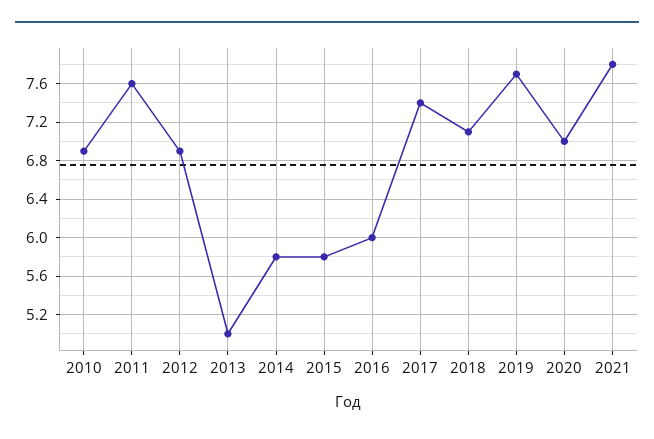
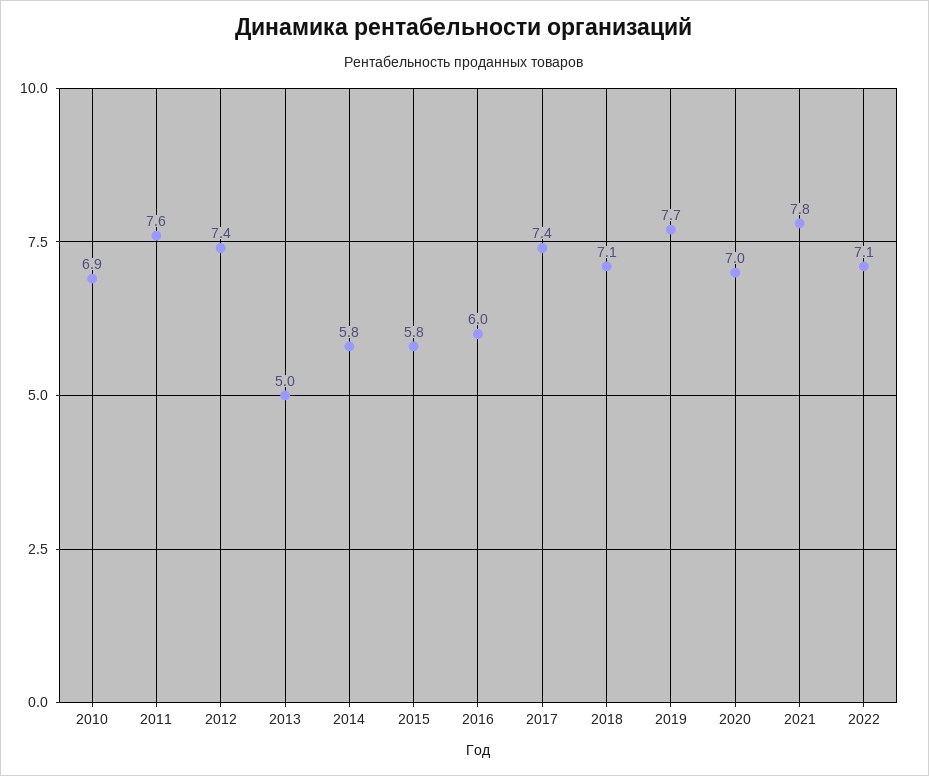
2012: 6.9 -> 7.4
2022: none -> 7.1

